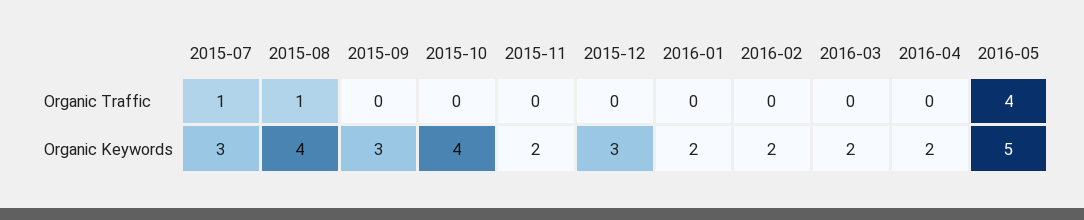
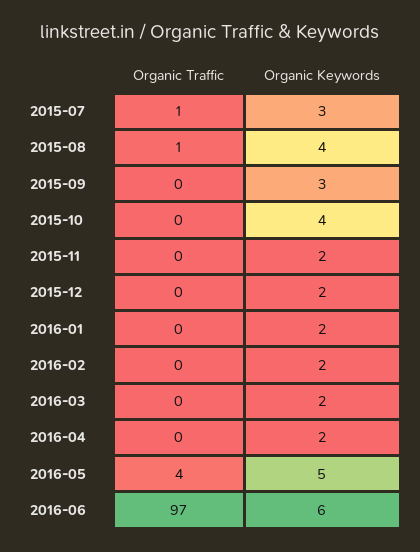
2015-12, Organic Keywords: 3 -> 2
2016-06, Organic Traffic: none -> 97
2016-06, Organic Keywords: none -> 6

